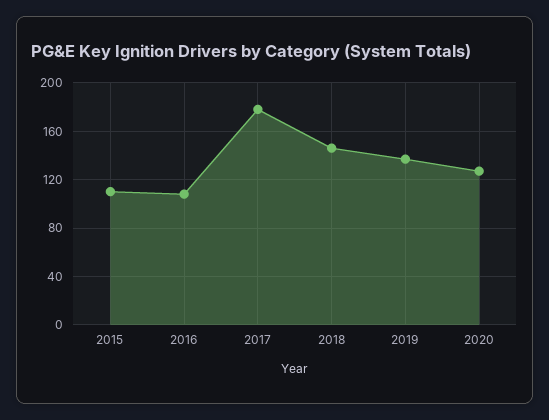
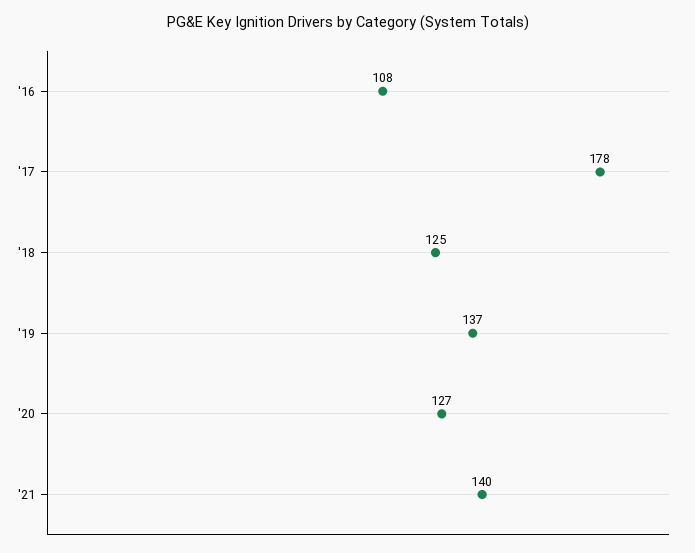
2015: 110 -> none
2018: 145 -> 125
'21: none -> 140

